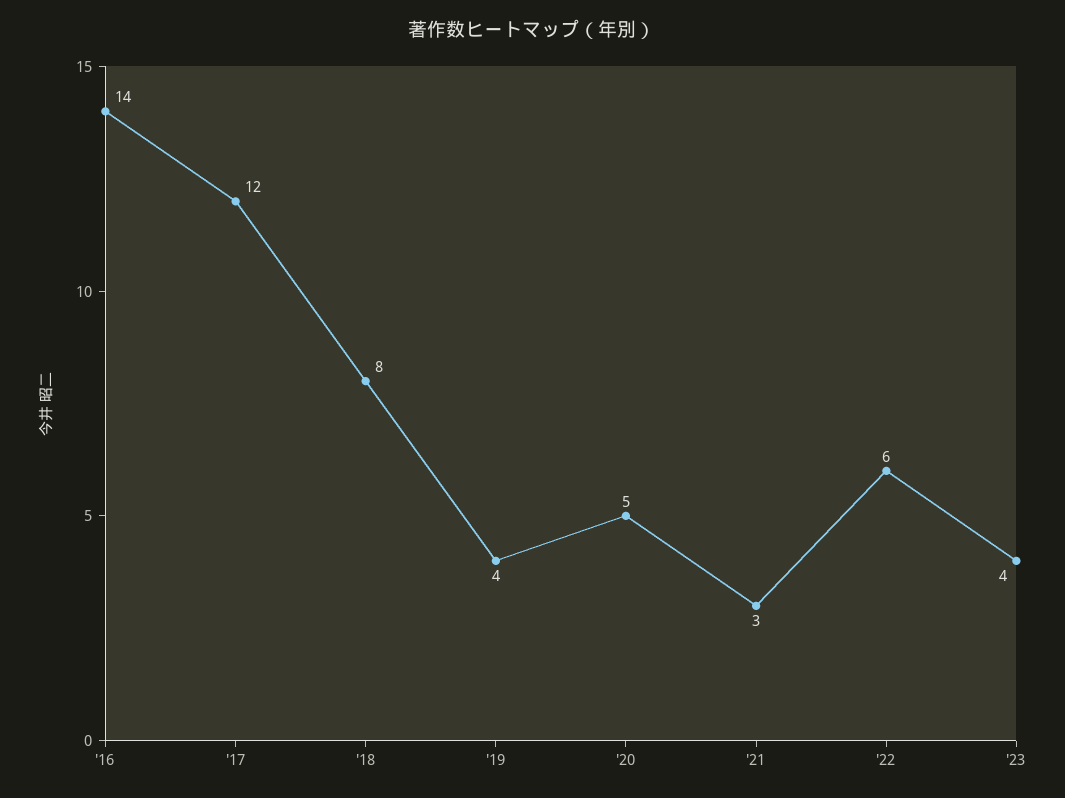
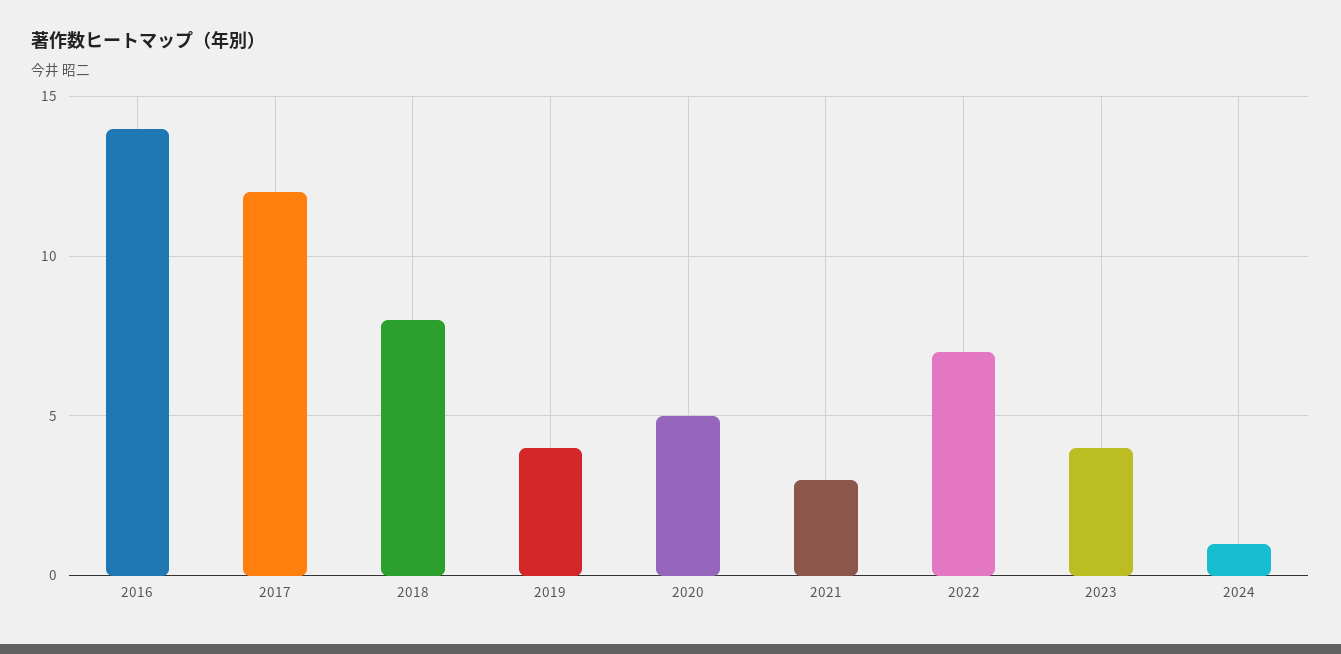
'22: 6 -> 7
2024: none -> 1

